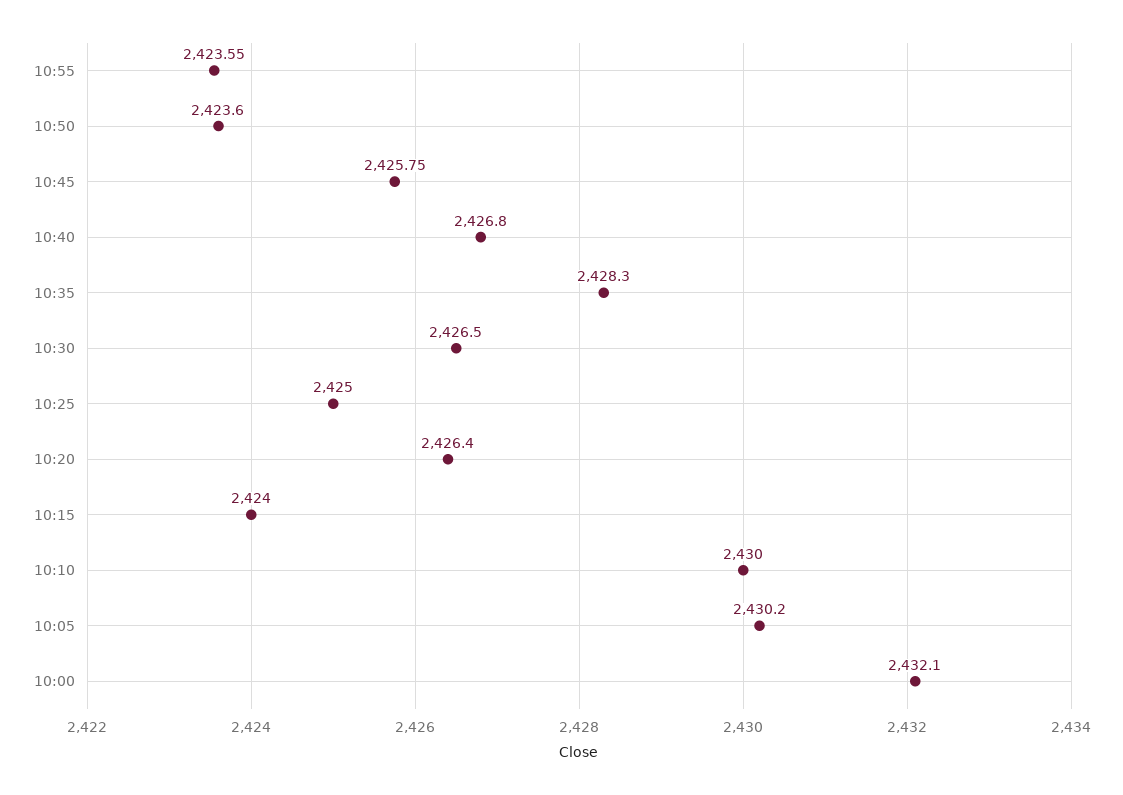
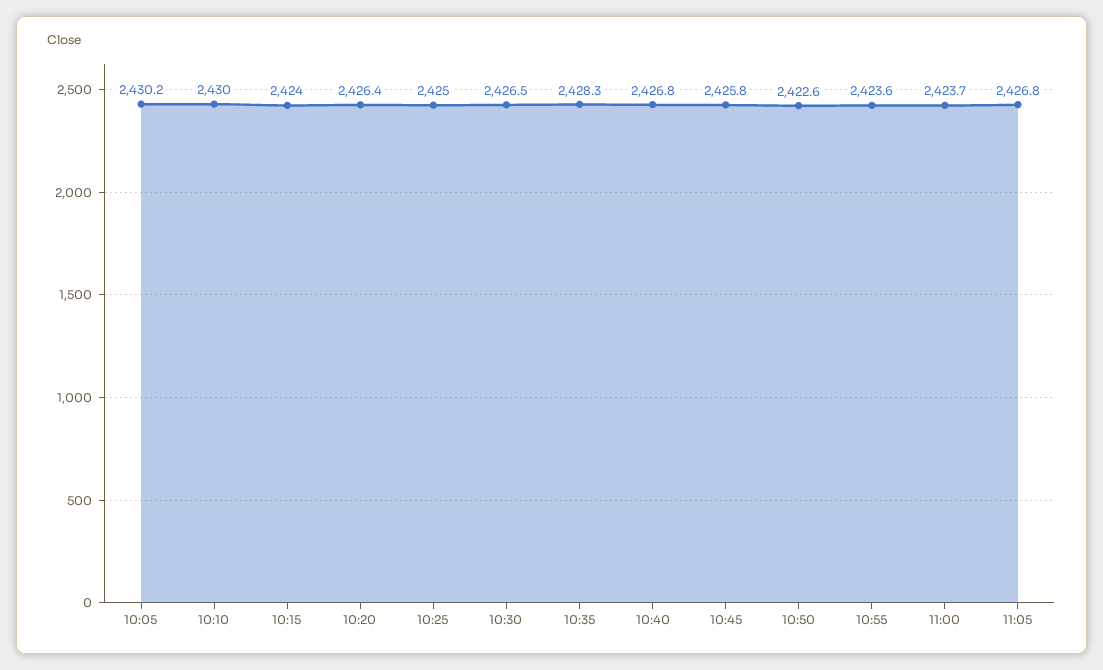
10:50: 2423.6 -> 2422.6
10:00: 2432.1 -> none
11:00: none -> 2423.7
11:05: none -> 2426.8

